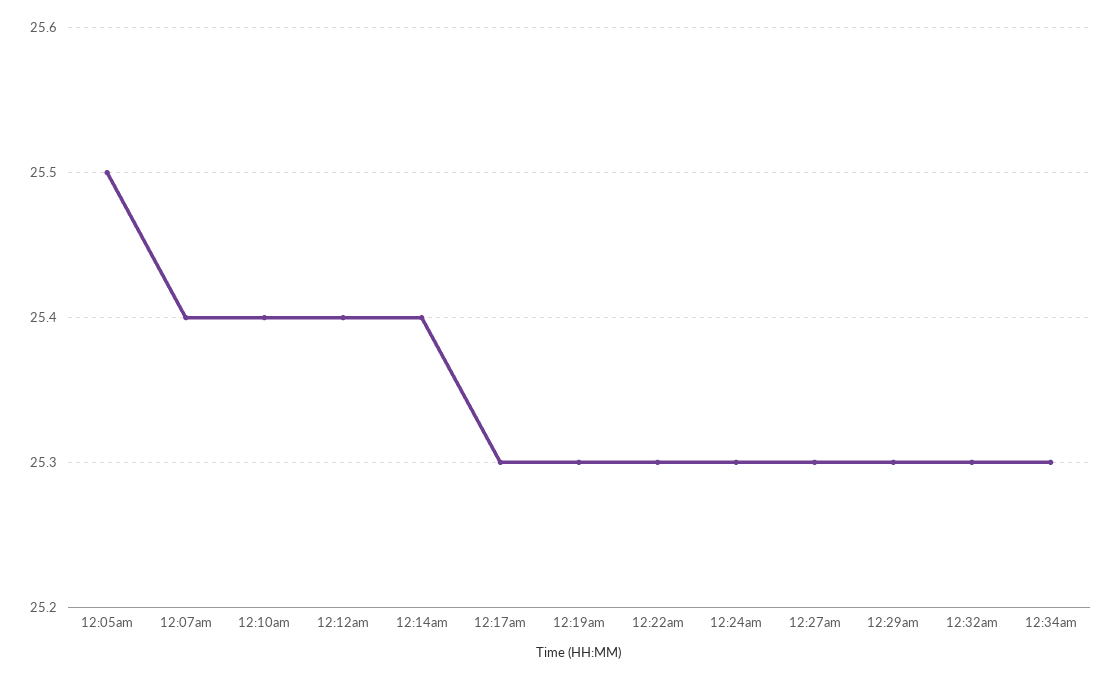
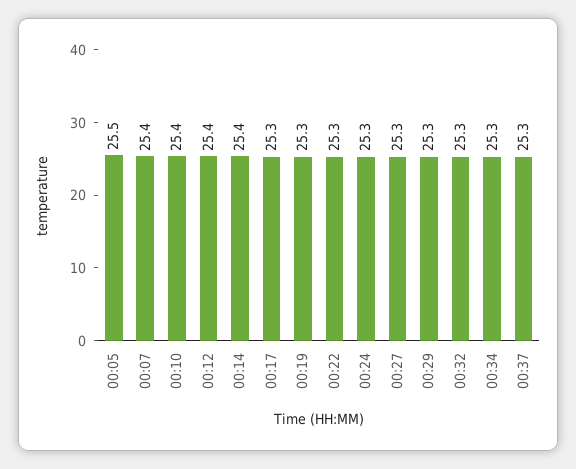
00:37: none -> 25.3

